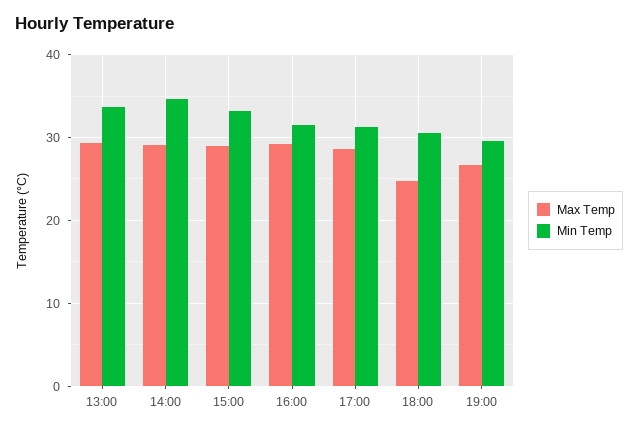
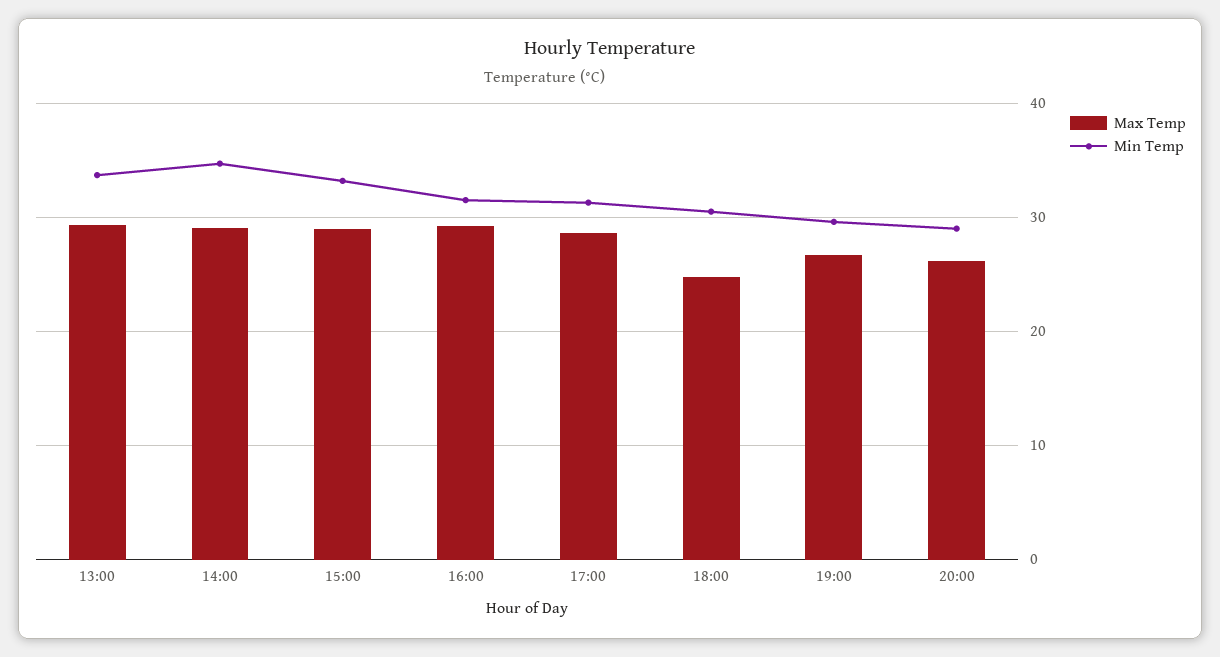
Max Temp, 20:00: none -> 26
Min Temp, 20:00: none -> 29

